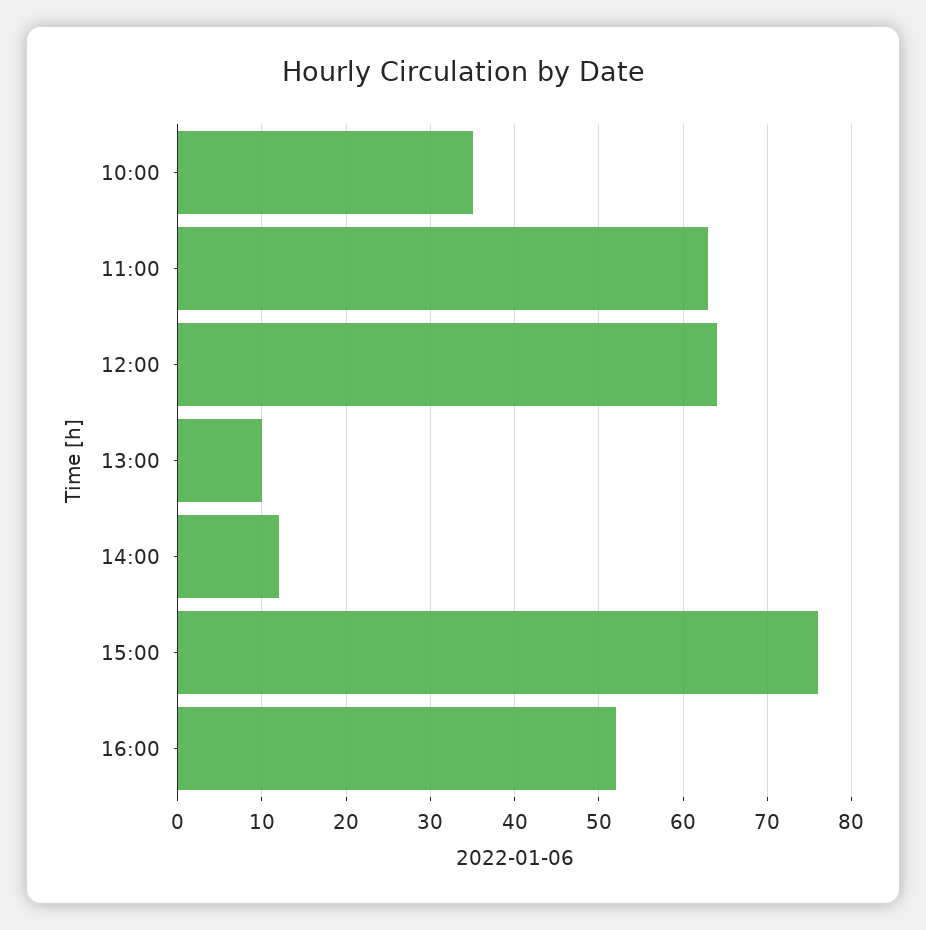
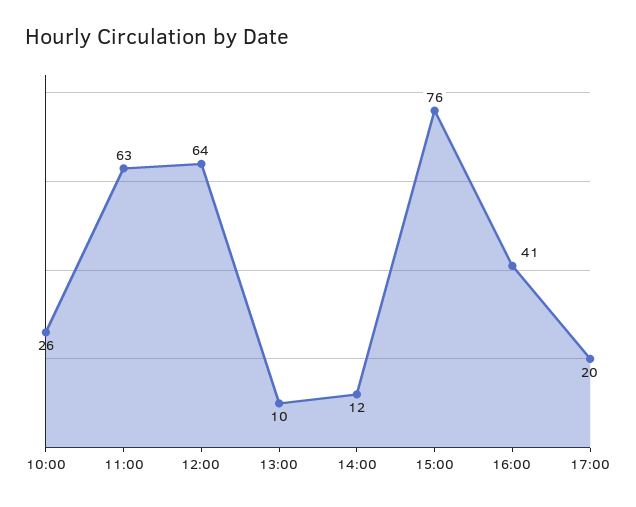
10:00: 35 -> 26
16:00: 52 -> 41
17:00: none -> 20

